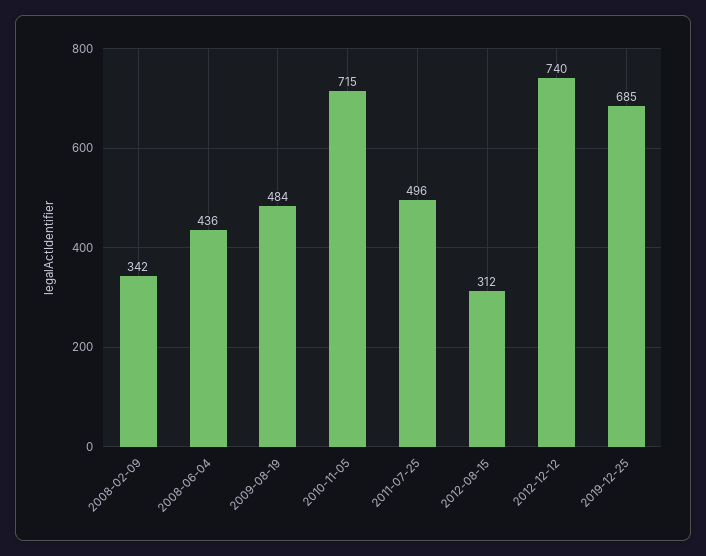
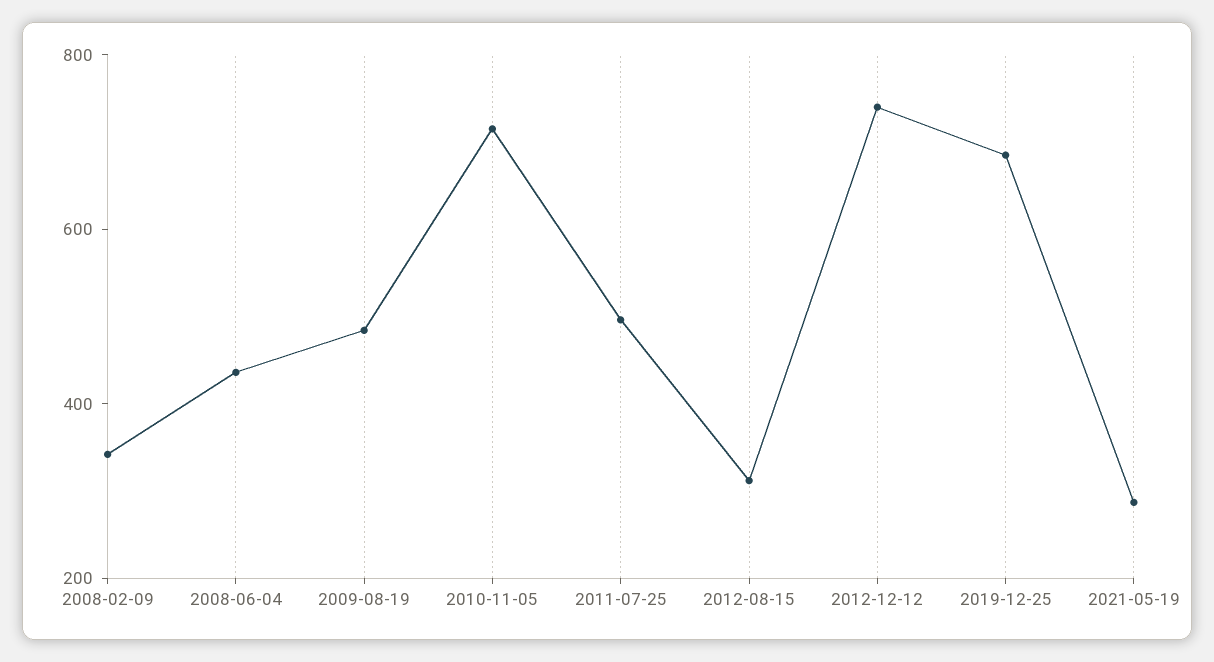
2021-05-19: none -> 300

